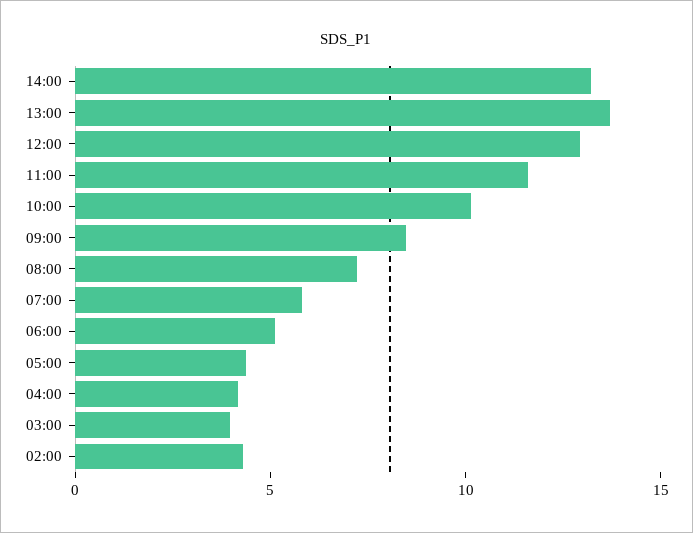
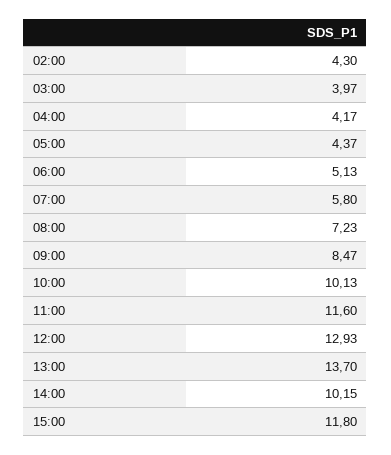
14:00: 13 -> 10.15
15:00: none -> 11.8

